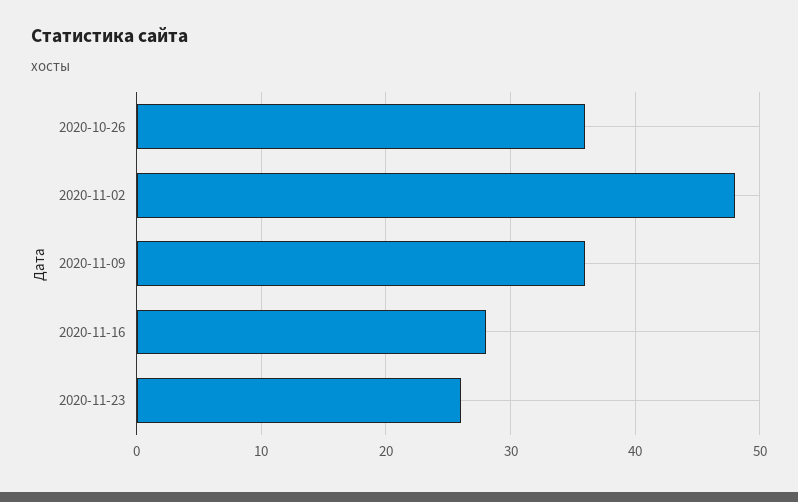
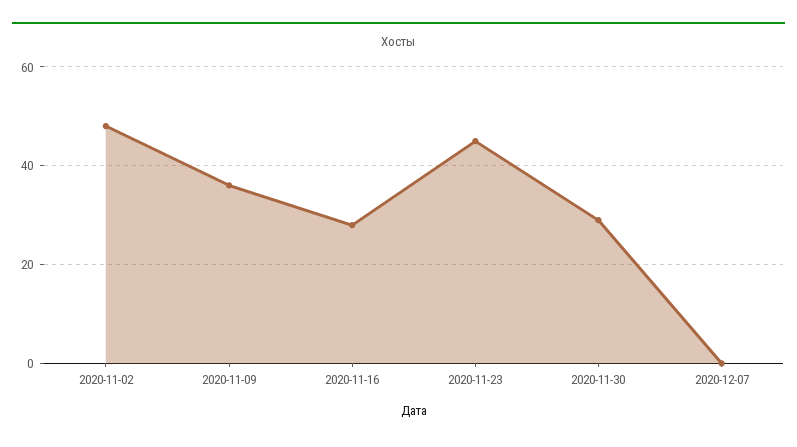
2020-10-26: 36 -> none
2020-11-23: 26 -> 45
2020-11-30: none -> 30
2020-12-07: none -> 0

